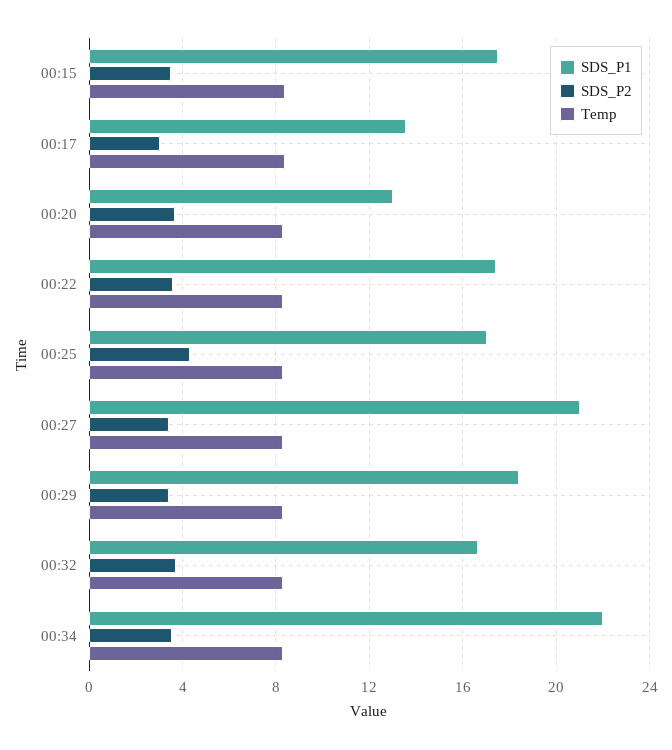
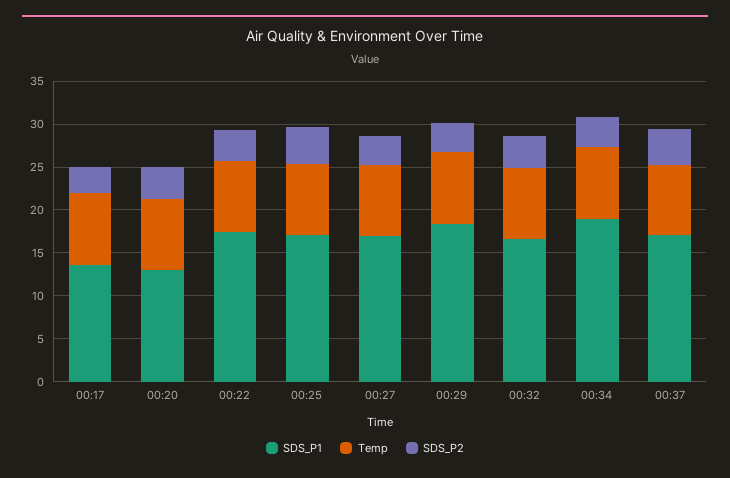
SDS_P1, 00:15: 17.5 -> none
SDS_P2, 00:15: 3.5 -> none
Temp, 00:15: 8.5 -> none
SDS_P1, 00:27: 21 -> 17
SDS_P1, 00:34: 22 -> 19
SDS_P1, 00:37: none -> 17
Temp, 00:37: none -> 8
SDS_P2, 00:37: none -> 4

